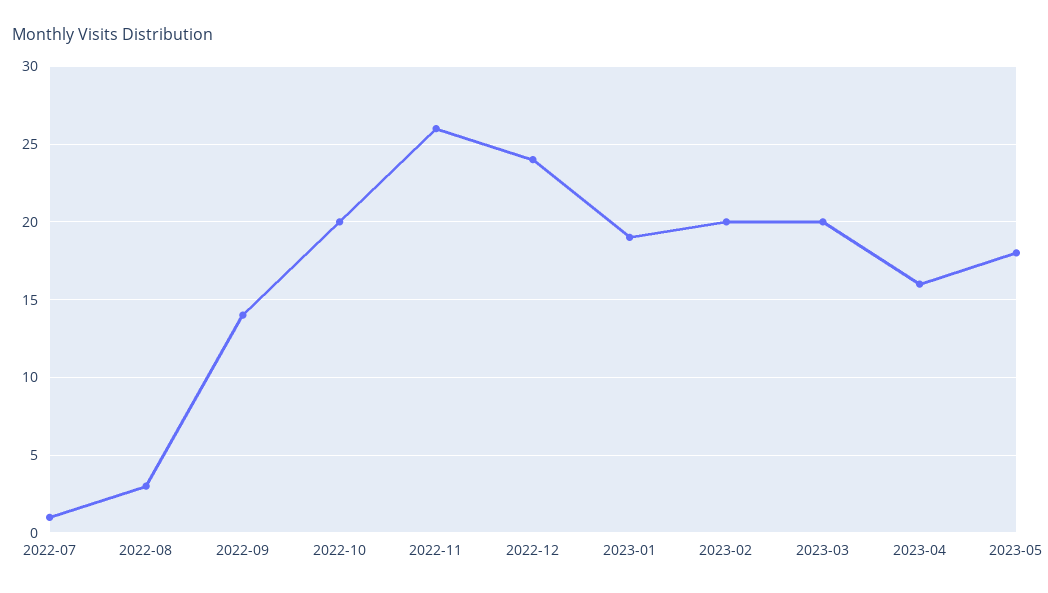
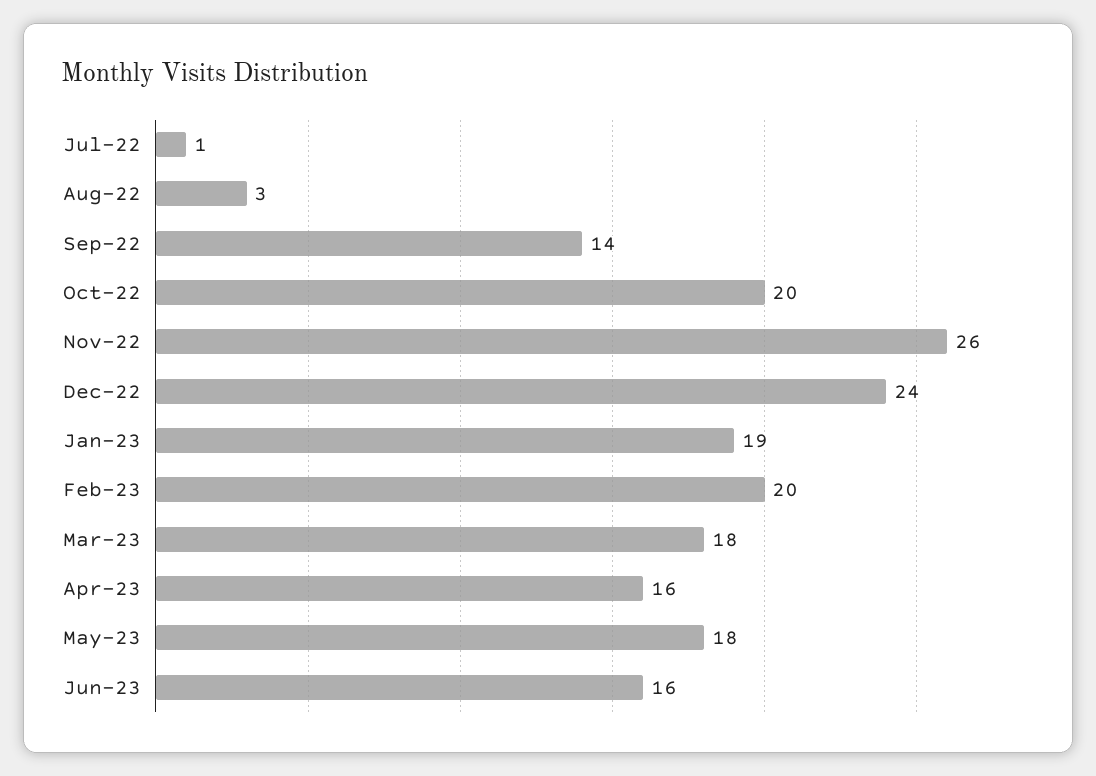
2023-03: 20 -> 18
Jun-23: none -> 16

